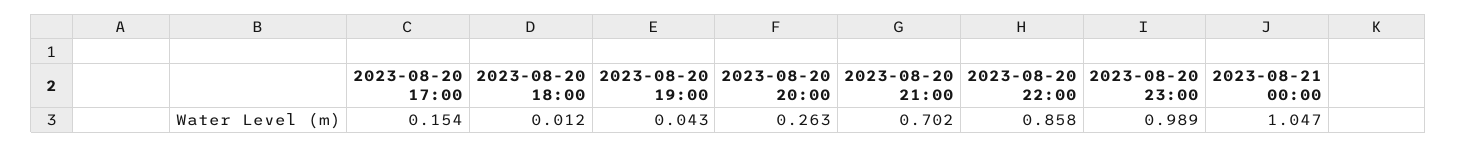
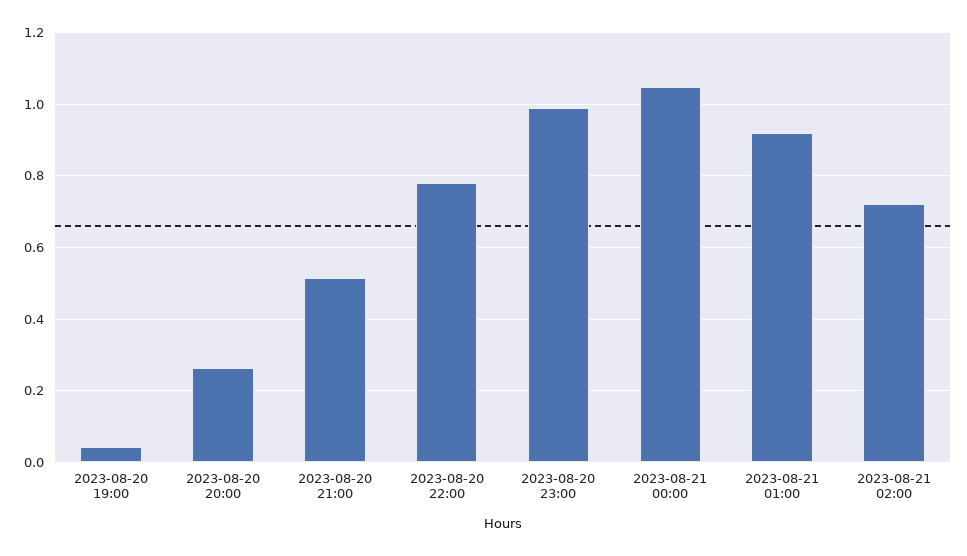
2023-08-20 17:00: 0.154 -> none
2023-08-20 18:00: 0.012 -> none
2023-08-20 21:00: 0.702 -> 0.52
2023-08-20 22:00: 0.858 -> 0.78
2023-08-21 01:00: none -> 0.92
2023-08-21 02:00: none -> 0.72

